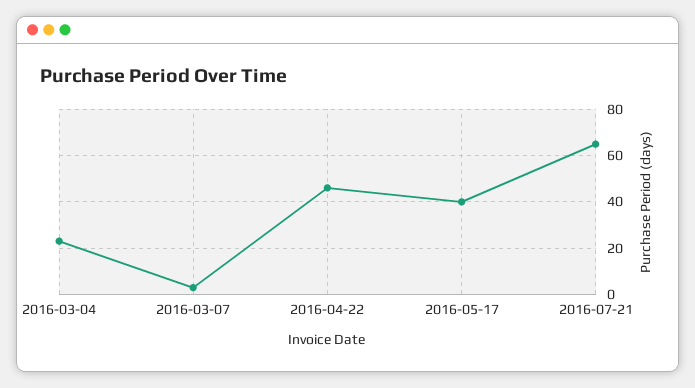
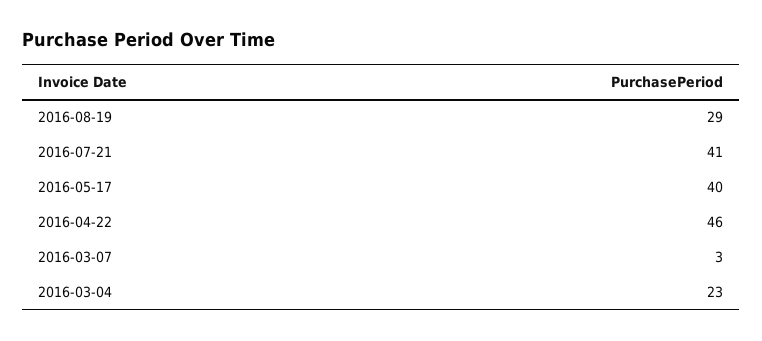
2016-07-21: 65 -> 41
2016-08-19: none -> 29

